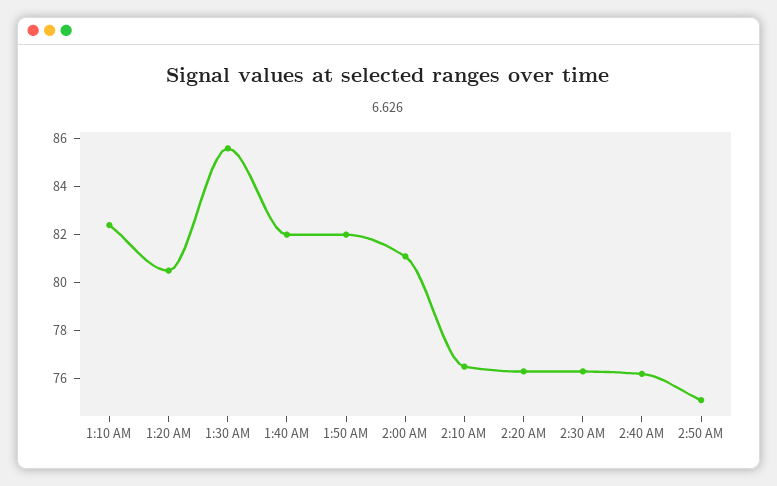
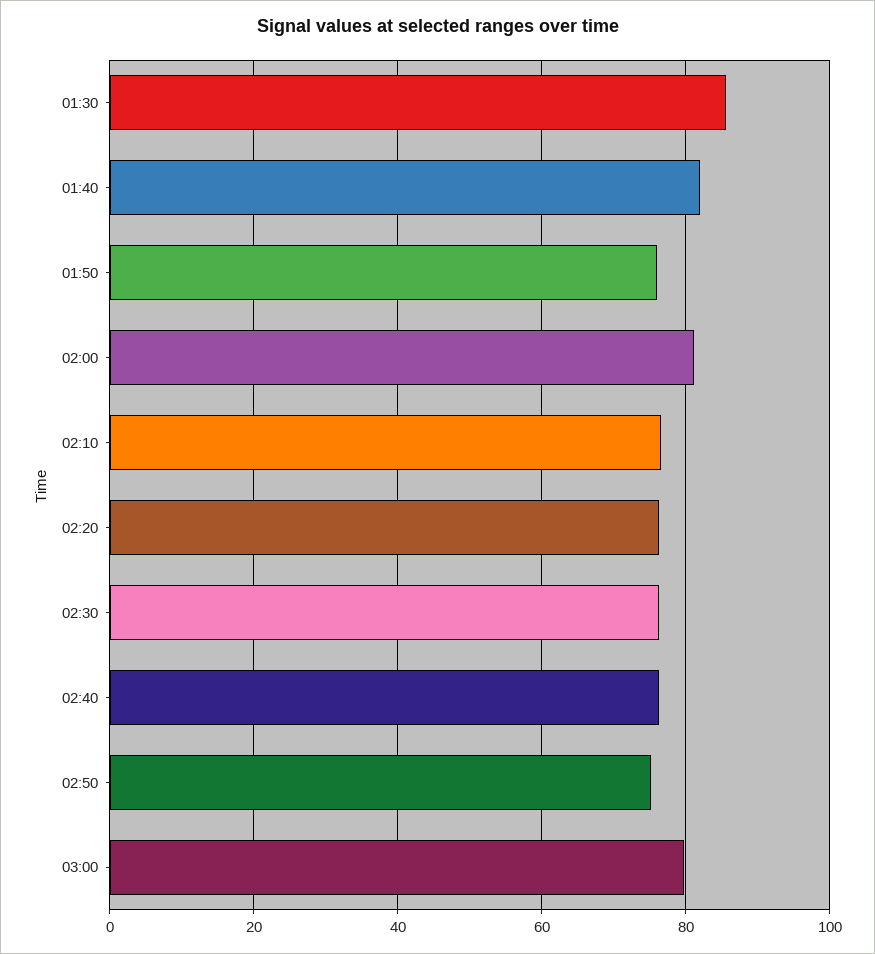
1:10 AM: 82.5 -> none
1:20 AM: 80.5 -> none
1:50 AM: 82 -> 76
03:00: none -> 80

